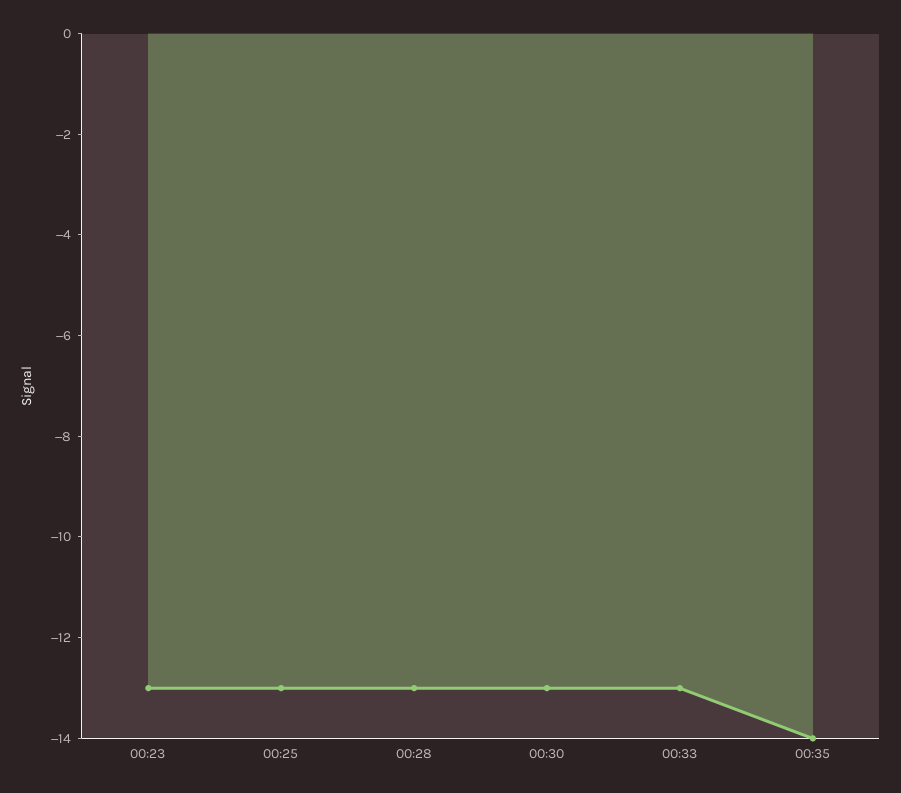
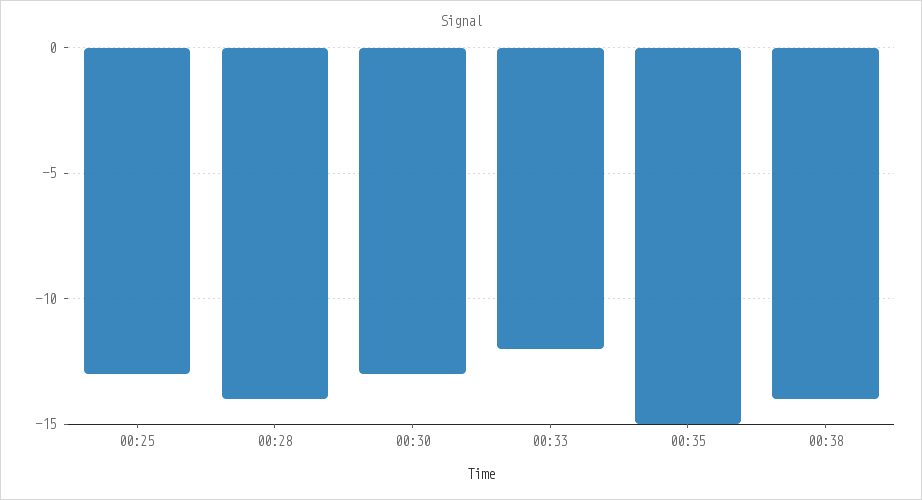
00:23: -13 -> none
00:28: -13 -> -14
00:33: -13 -> -12
00:35: -14 -> -15
00:38: none -> -14

